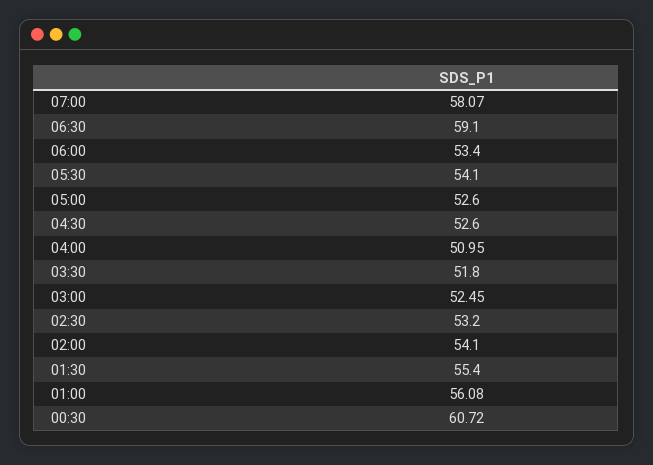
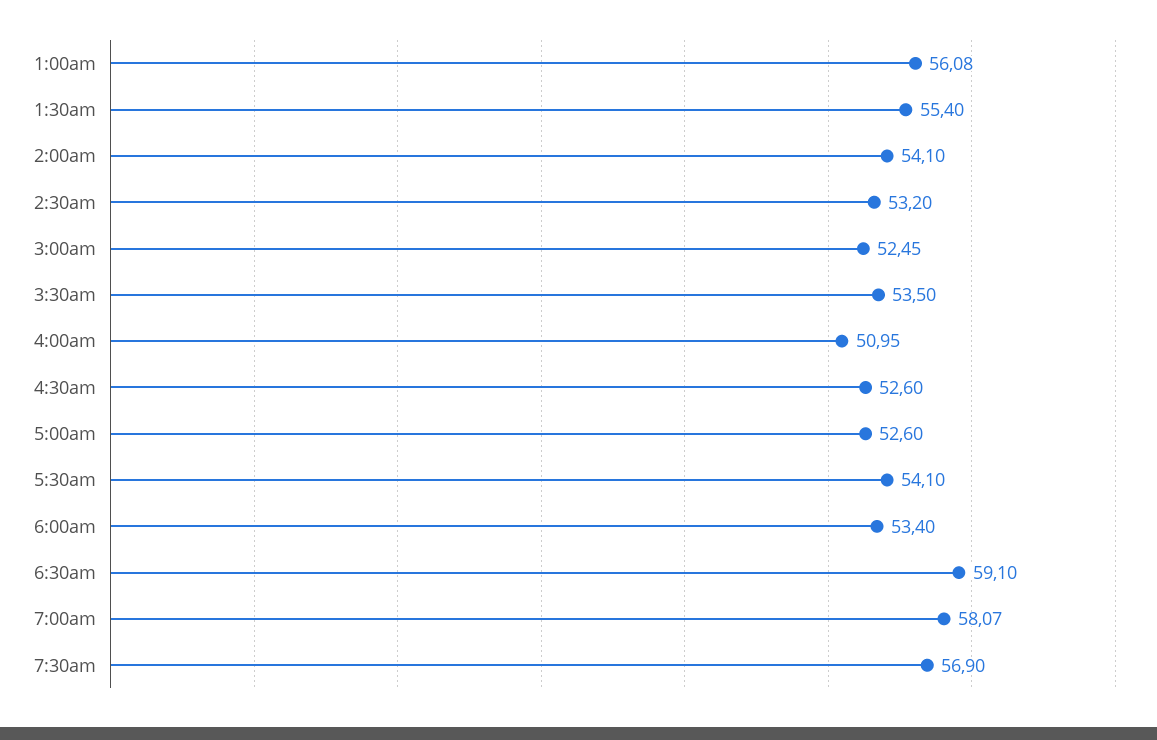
03:30: 51.8 -> 53.5
00:30: 60.72 -> none
7:30am: none -> 56.9

